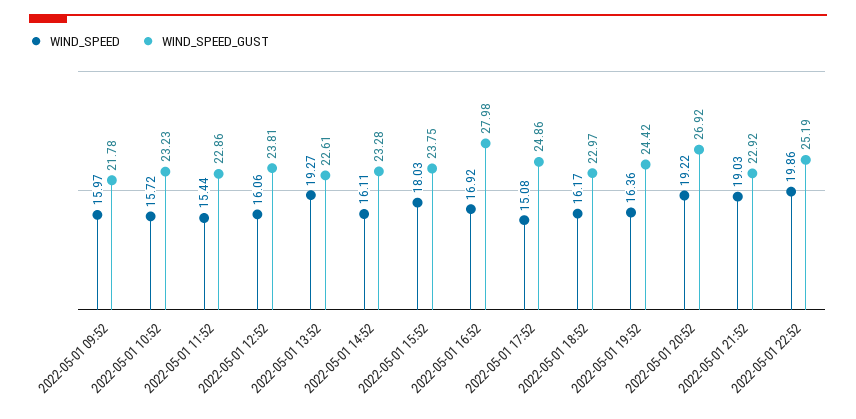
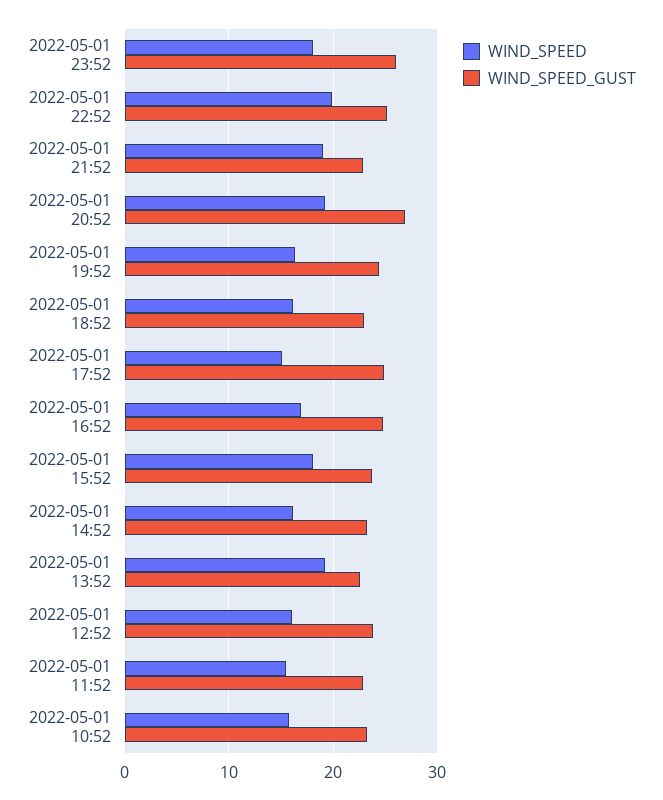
WIND_SPEED, 2022-05-01 09:52: 15.97 -> none
WIND_SPEED_GUST, 2022-05-01 09:52: 21.78 -> none
WIND_SPEED_GUST, 2022-05-01 16:52: 27.98 -> 25
WIND_SPEED, 2022-05-01 23:52: none -> 18
WIND_SPEED_GUST, 2022-05-01 23:52: none -> 26

